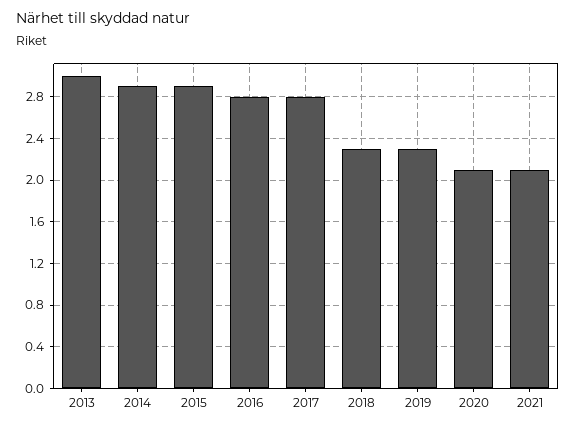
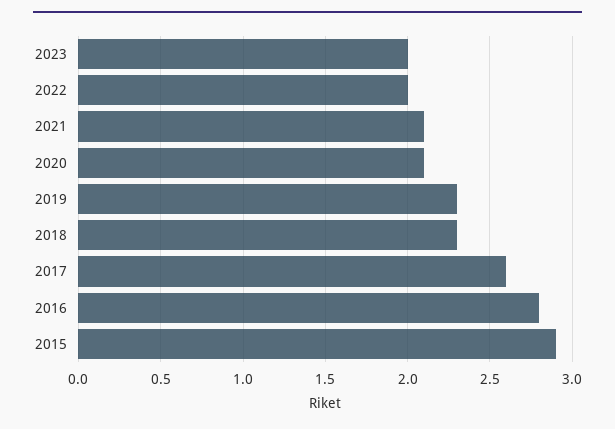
2013: 3 -> none
2014: 2.9 -> none
2017: 2.8 -> 2.6
2023: none -> 2
2022: none -> 2

